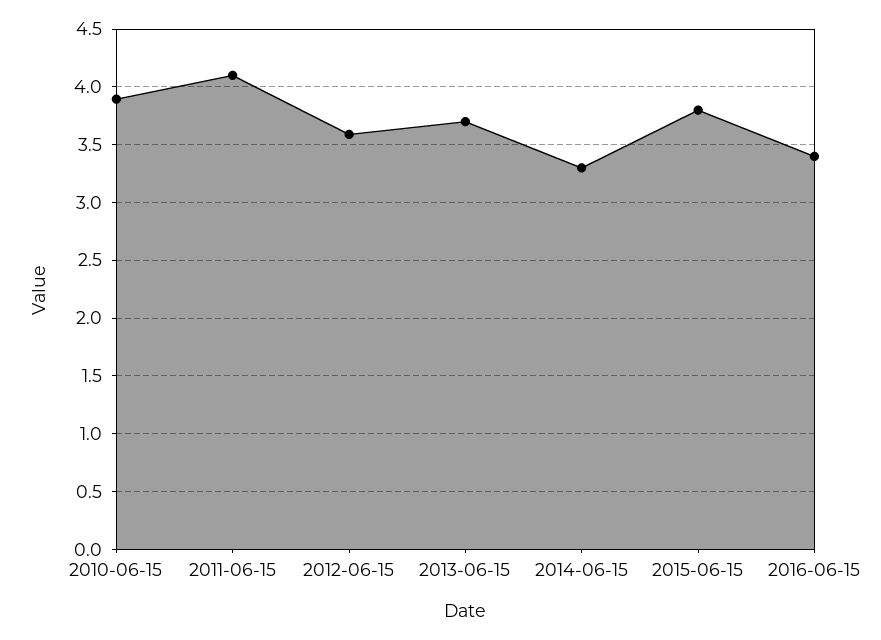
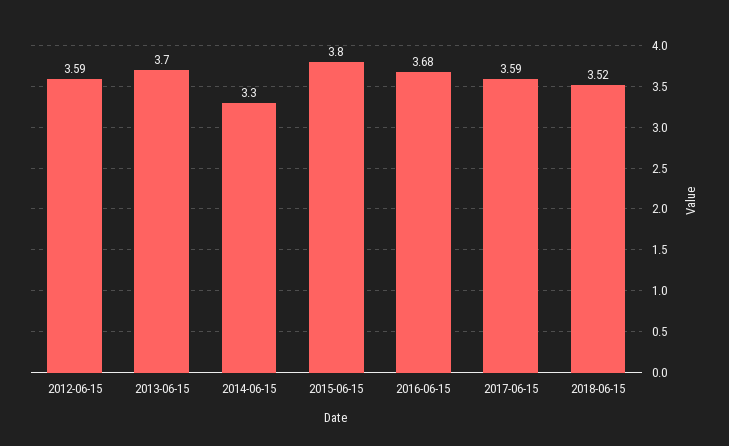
2010-06-15: 3.9 -> none
2011-06-15: 4.1 -> none
2016-06-15: 3.4 -> 3.68
2017-06-15: none -> 3.59
2018-06-15: none -> 3.52

